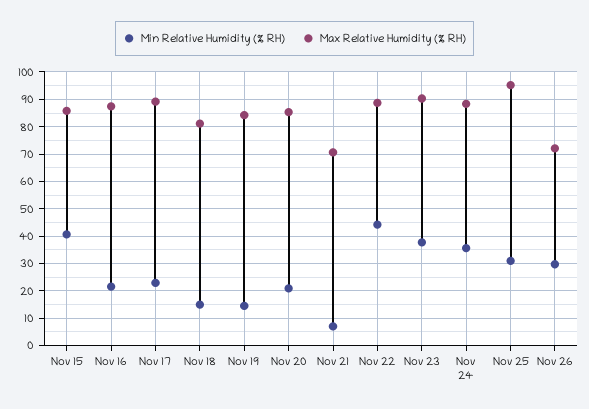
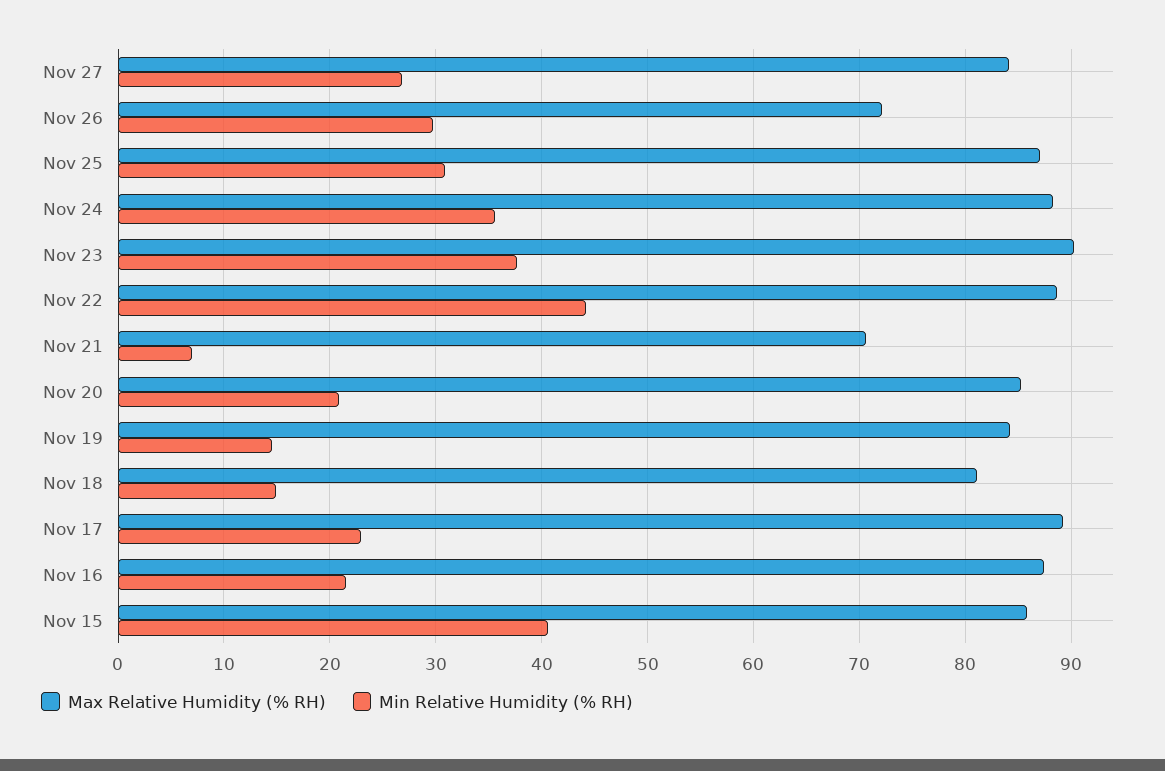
Max Relative Humidity (% RH), Nov 25: 95 -> 87
Max Relative Humidity (% RH), Nov 27: none -> 84
Min Relative Humidity (% RH), Nov 27: none -> 27

